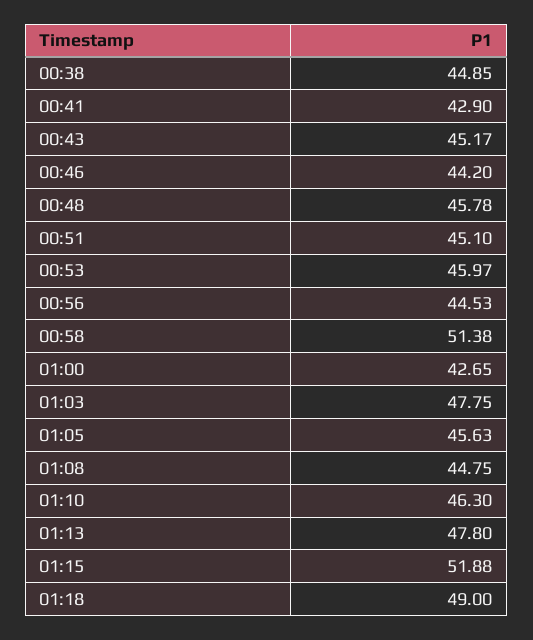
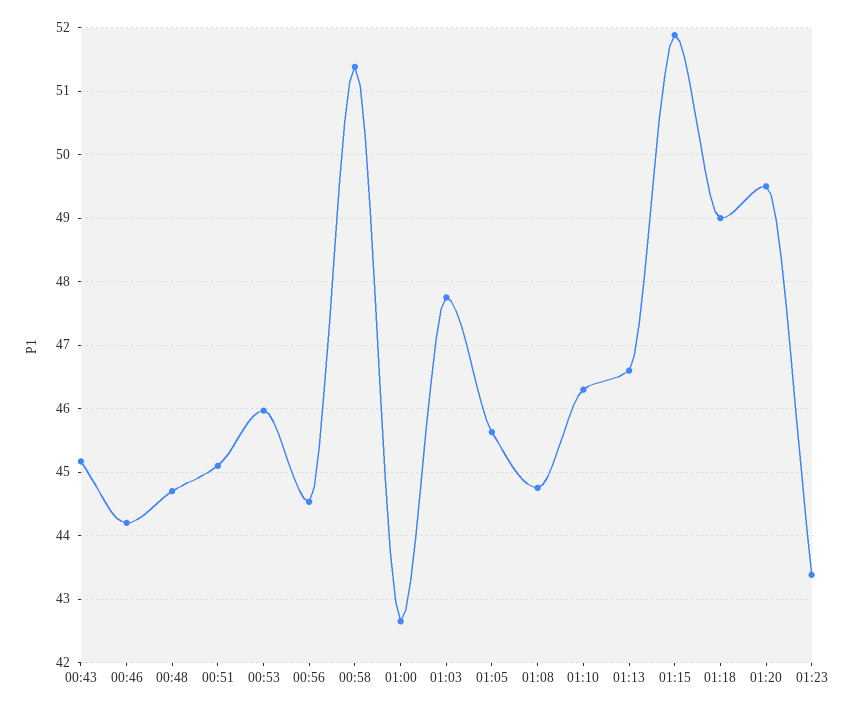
00:38: 44.85 -> none
00:41: 42.9 -> none
00:48: 45.78 -> 44.7
01:13: 47.8 -> 46.6
01:20: none -> 49.5
01:23: none -> 43.4

